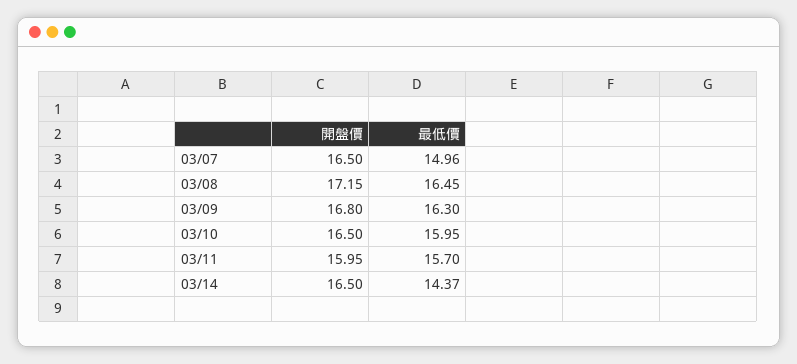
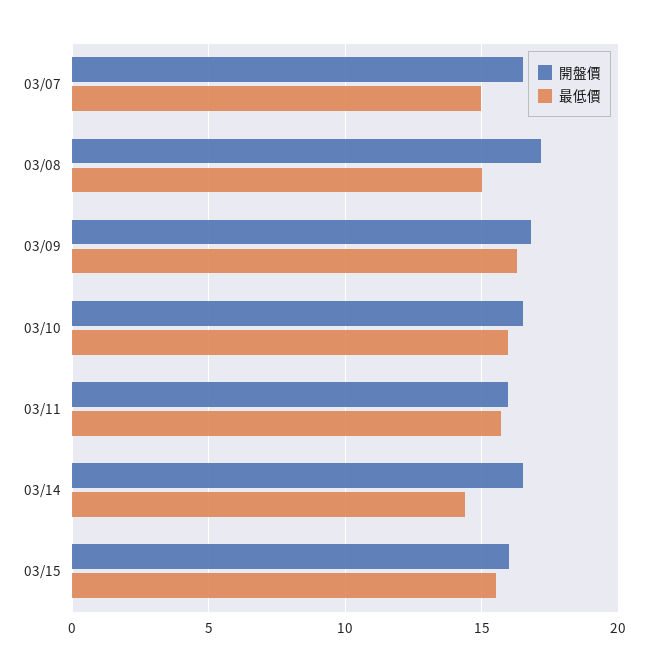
最低價, 03/08: 16.45 -> 15
開盤價, 03/15: none -> 16
最低價, 03/15: none -> 15.5

